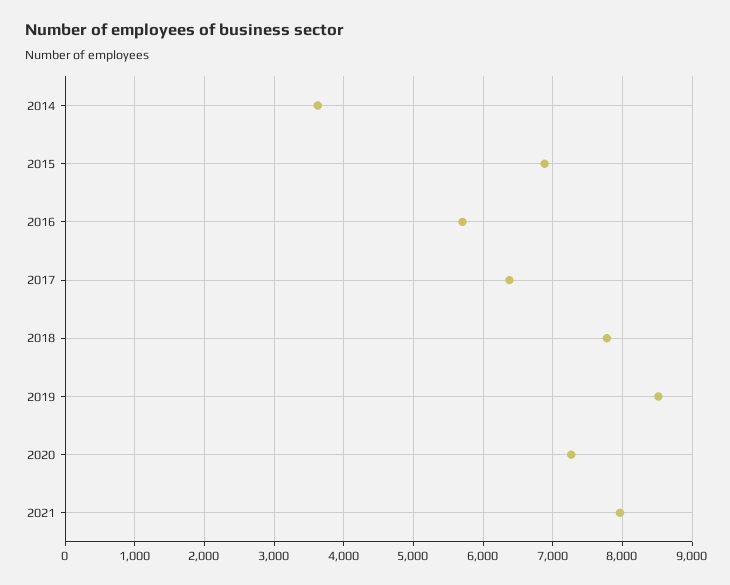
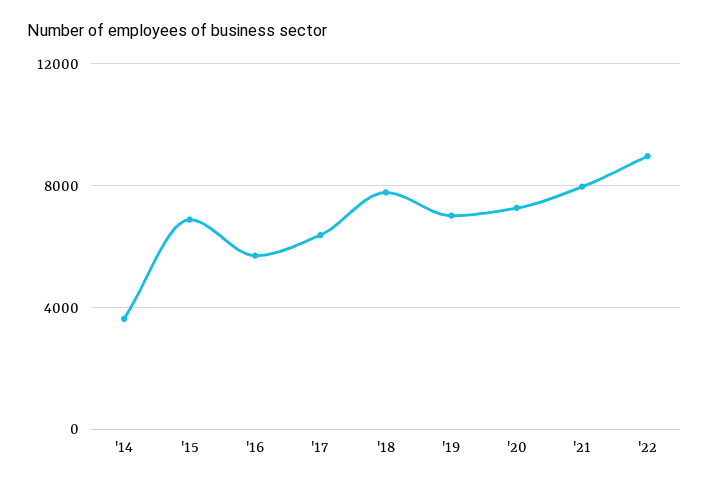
2019: 8500 -> 7000
'22: none -> 9000

